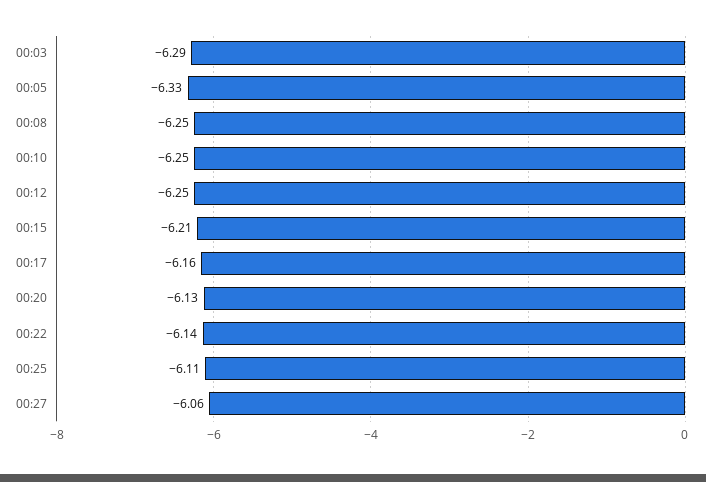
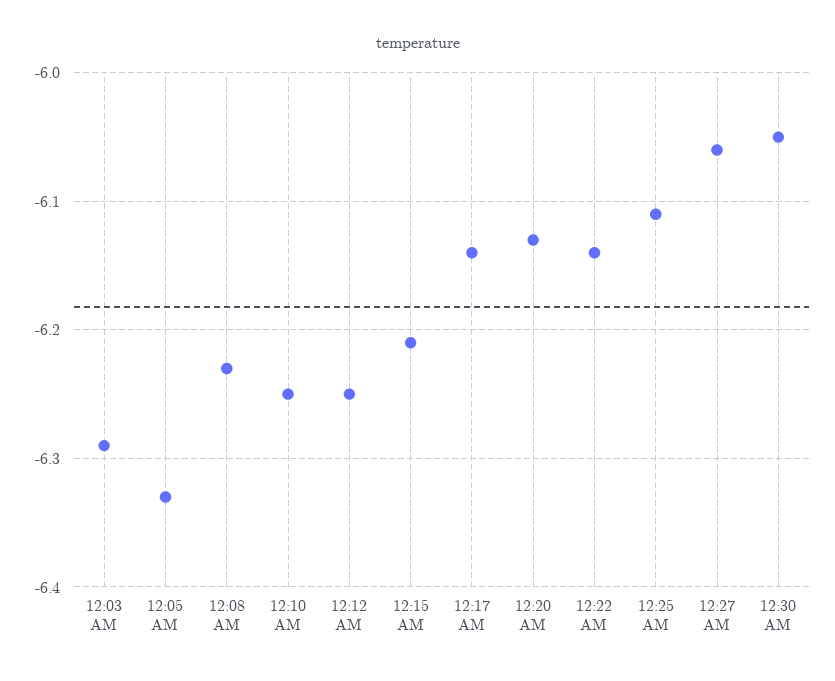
00:08: -6.25 -> -6.23
00:17: -6.16 -> -6.14
12:30 AM: none -> -6.05

